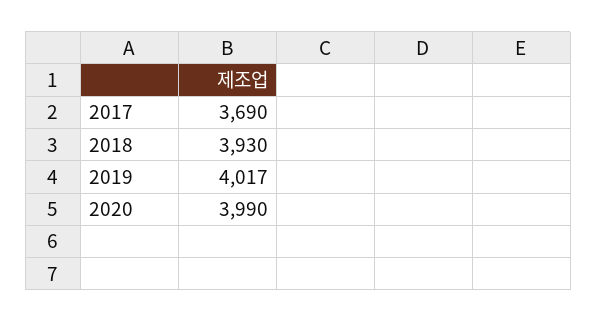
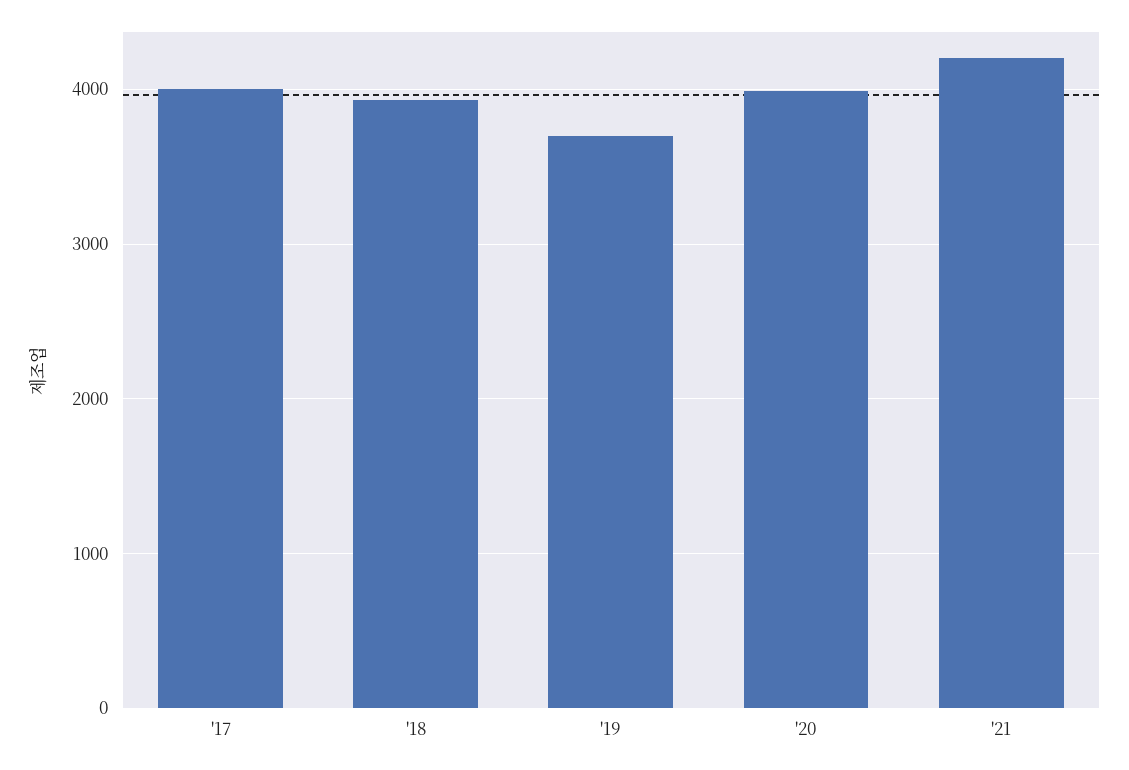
2017: 3690 -> 4000
2019: 4017 -> 3700
'21: none -> 4200

